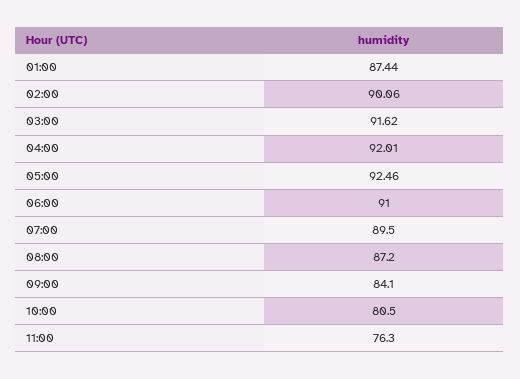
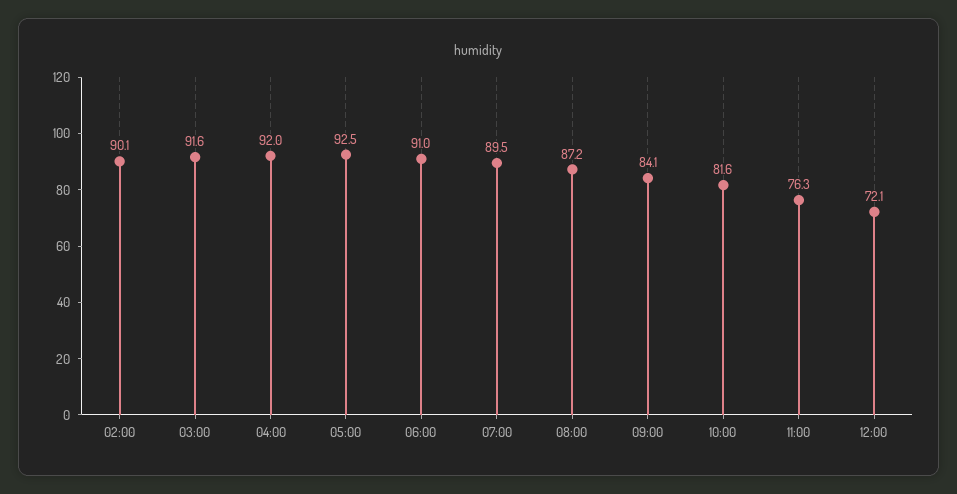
01:00: 87.44 -> none
10:00: 80.5 -> 81.6
12:00: none -> 72.1

